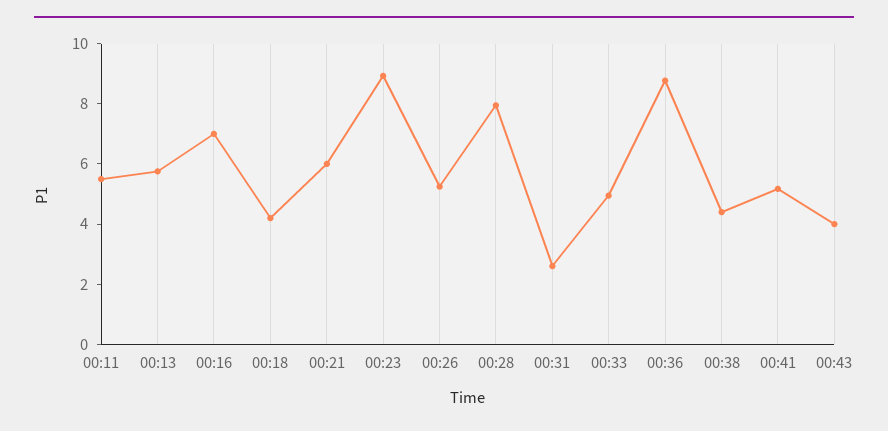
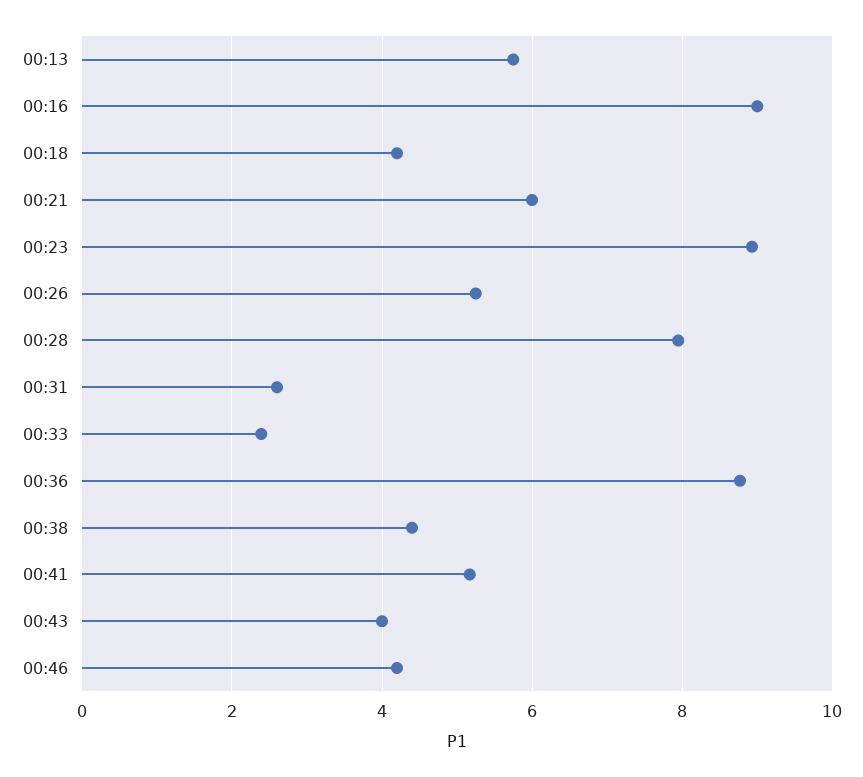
00:11: 5.5 -> none
00:16: 7 -> 9
00:33: 5 -> 2.4
00:46: none -> 4.2

